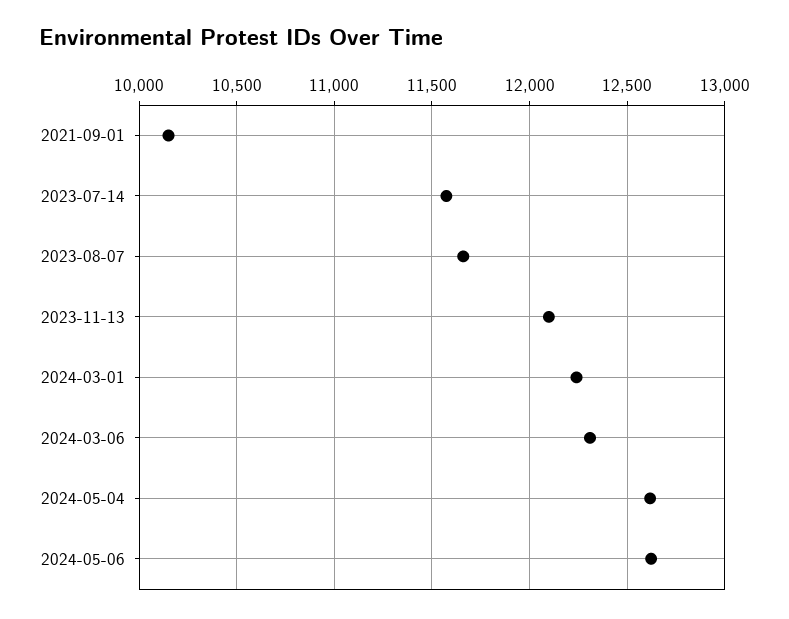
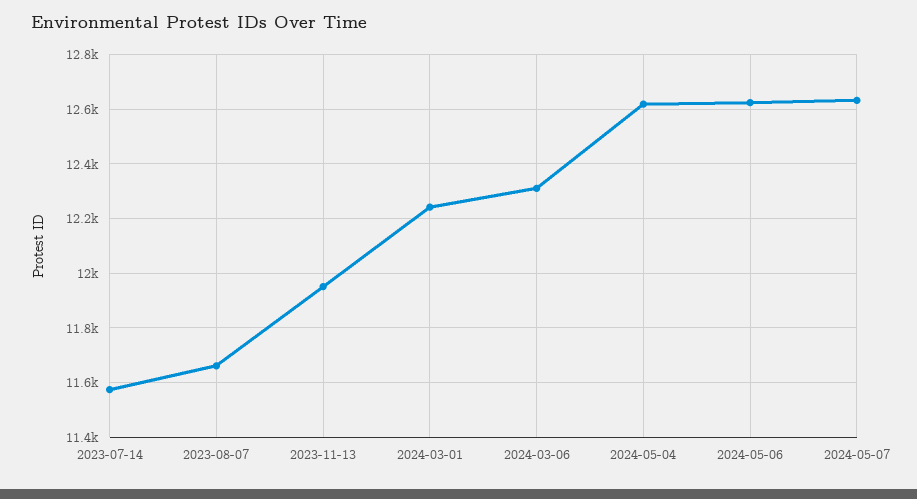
2021-09-01: 10150 -> none
2023-11-13: 12100 -> 11950
2024-05-07: none -> 12625

